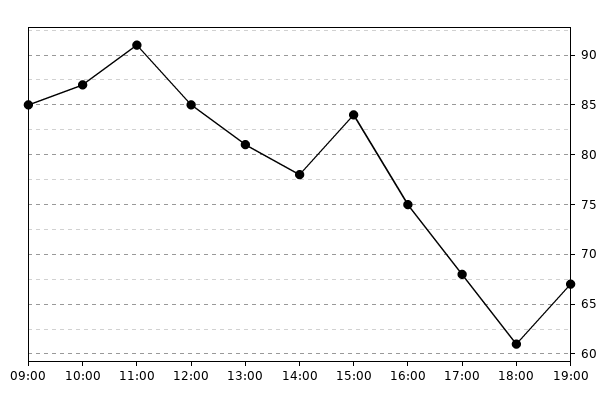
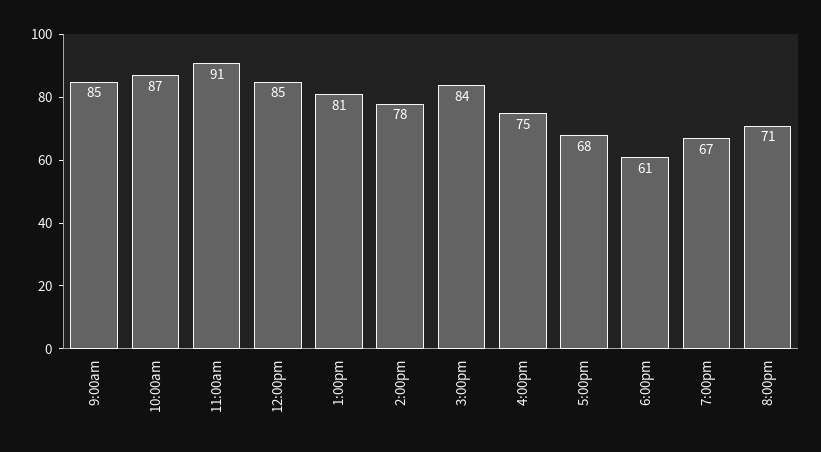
8:00pm: none -> 71

